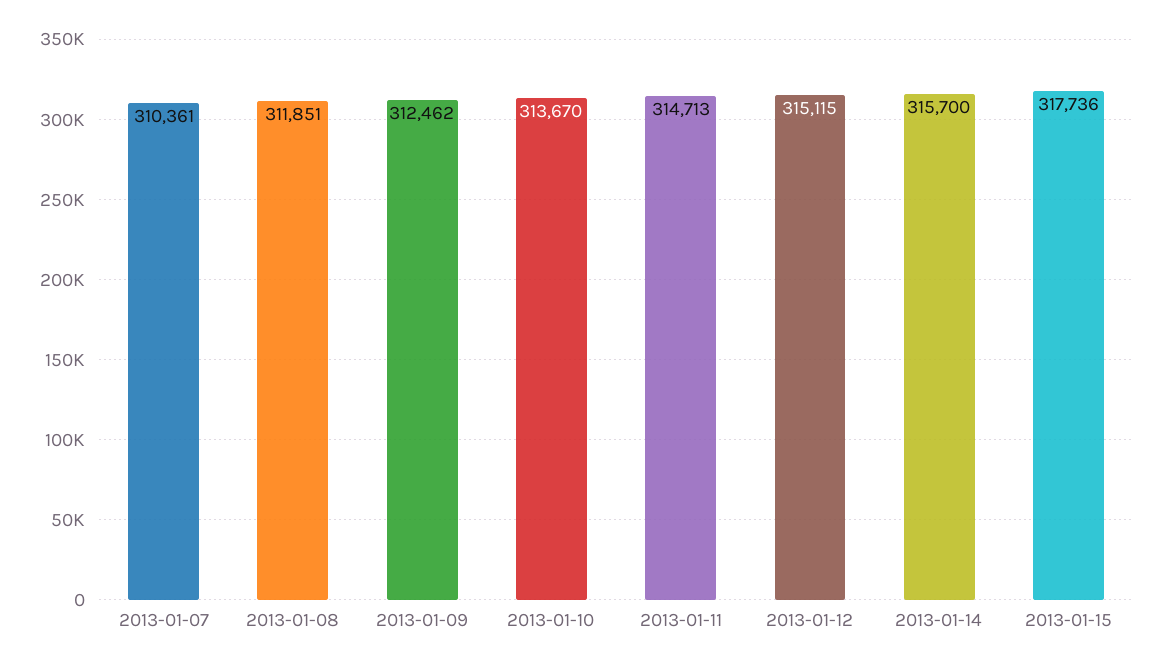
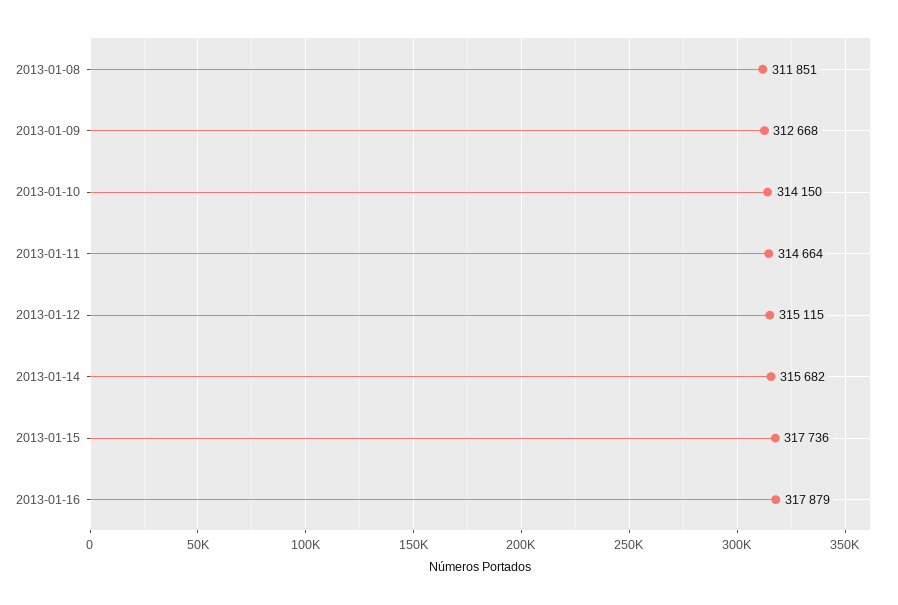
2013-01-07: 310361 -> none
2013-01-09: 312462 -> 312668
2013-01-10: 313670 -> 314150
2013-01-11: 314713 -> 314664
2013-01-14: 315700 -> 315682
2013-01-16: none -> 317879

